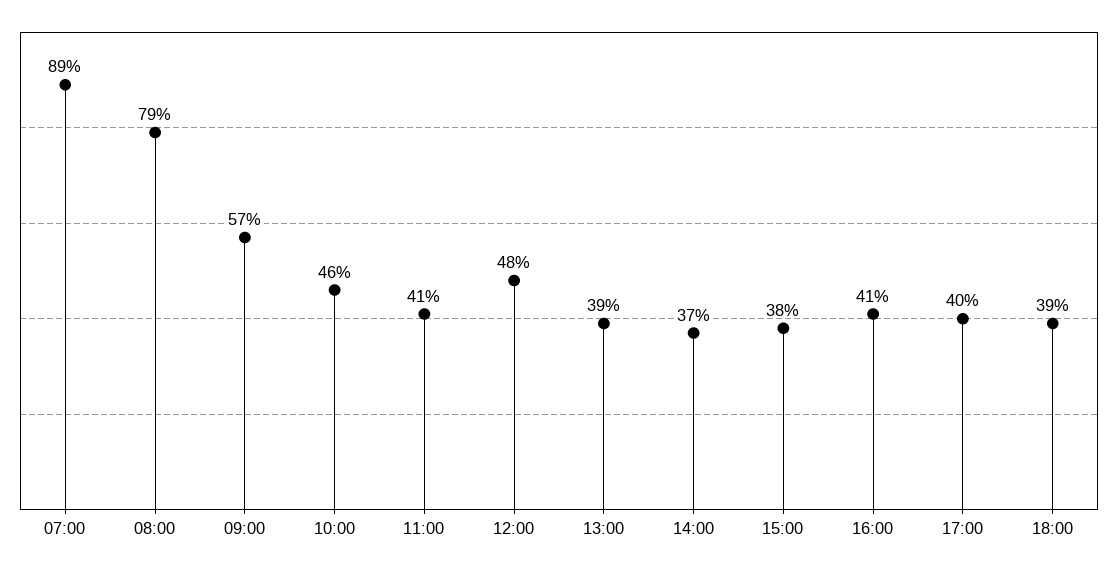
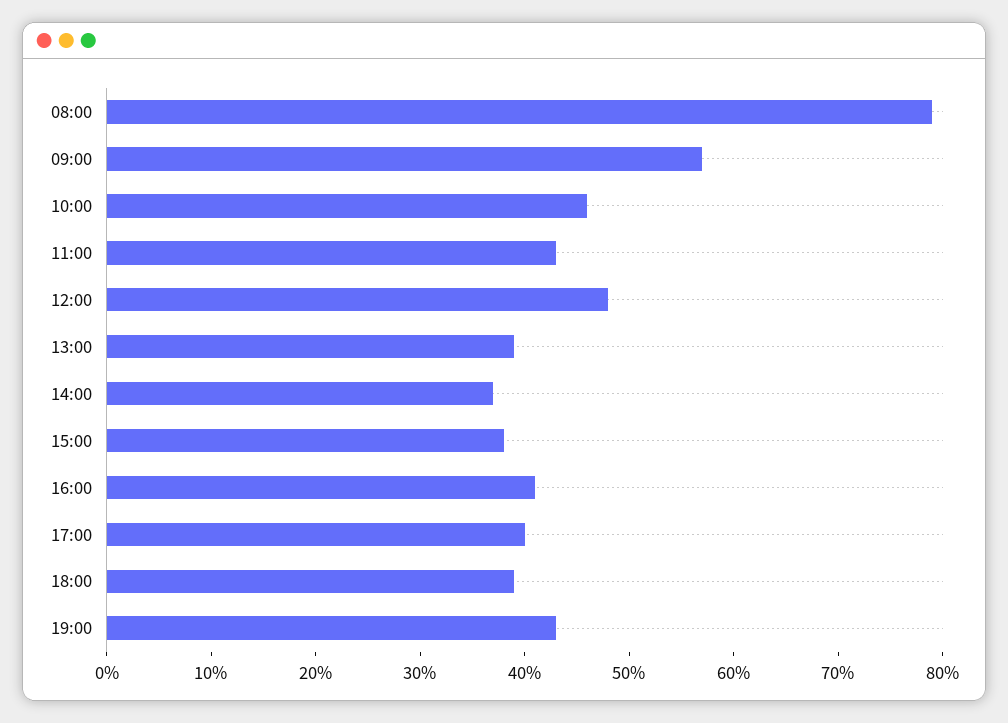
07:00: 89 -> none
11:00: 41 -> 43
19:00: none -> 43

